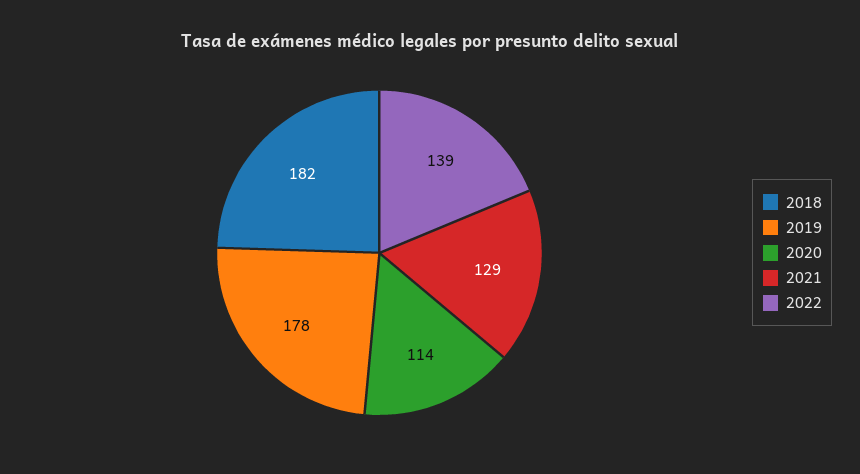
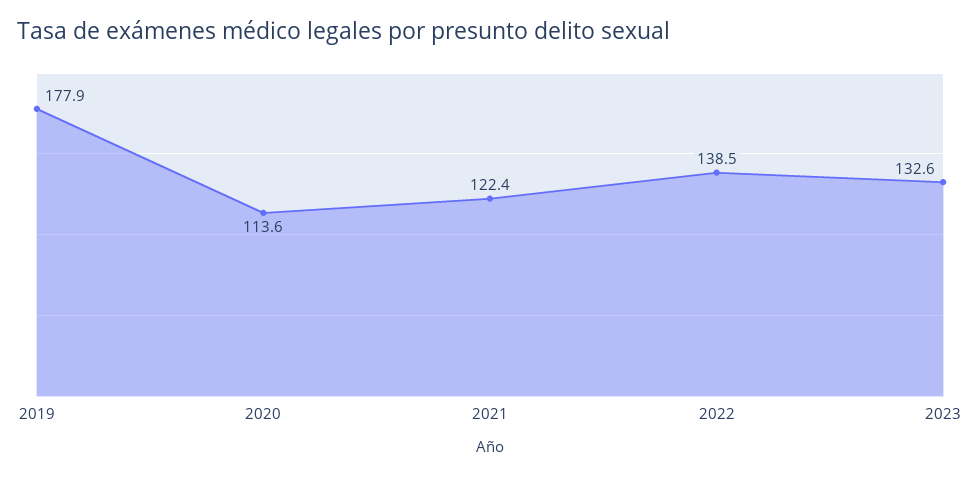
2018: 182 -> none
2021: 129 -> 122.4
2023: none -> 132.6

